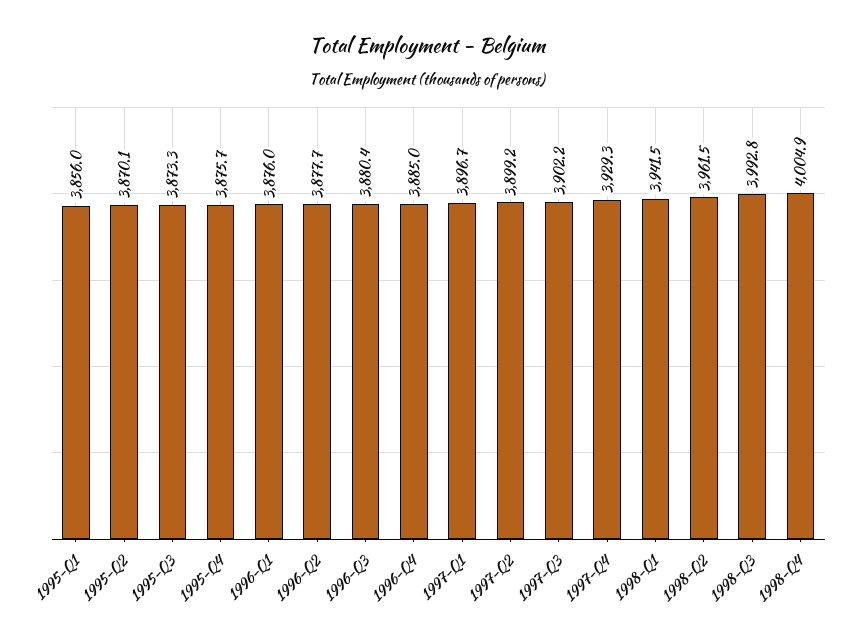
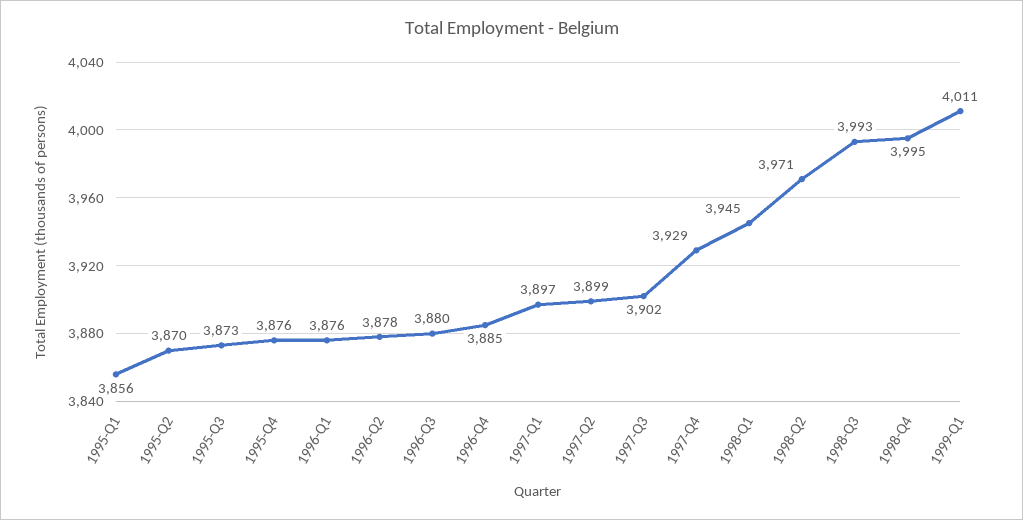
1998-Q1: 3941.5 -> 3945
1998-Q2: 3961.5 -> 3971
1998-Q4: 4004.9 -> 3995
1999-Q1: none -> 4011

